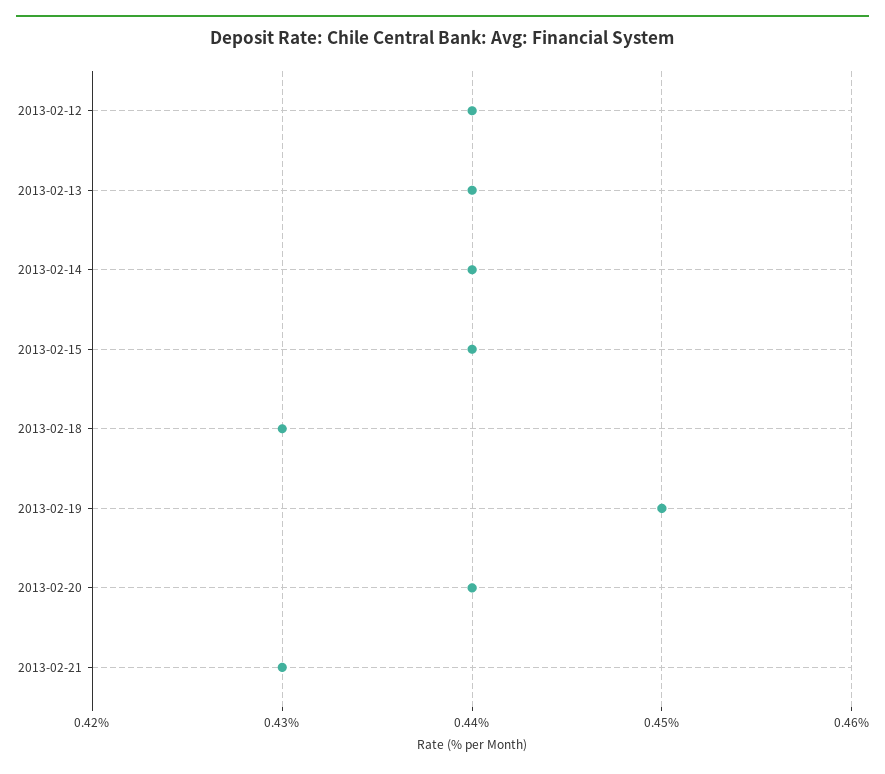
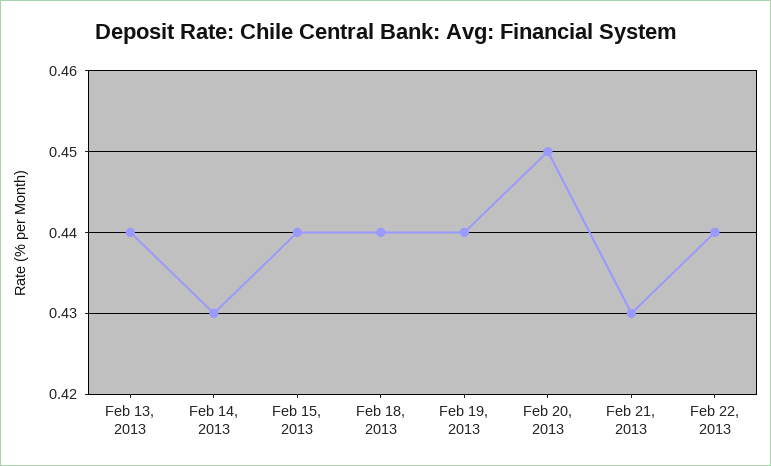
2013-02-12: 0.44 -> none
2013-02-14: 0.44 -> 0.43
2013-02-18: 0.43 -> 0.44
2013-02-19: 0.45 -> 0.44
2013-02-20: 0.44 -> 0.45
Feb 22, 2013: none -> 0.44

